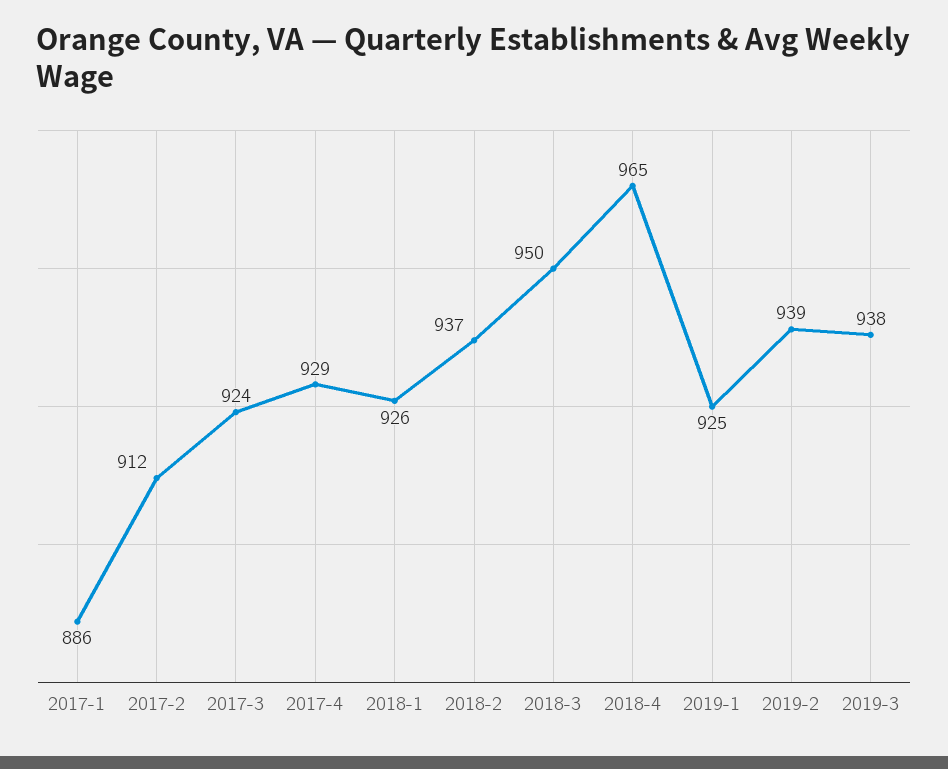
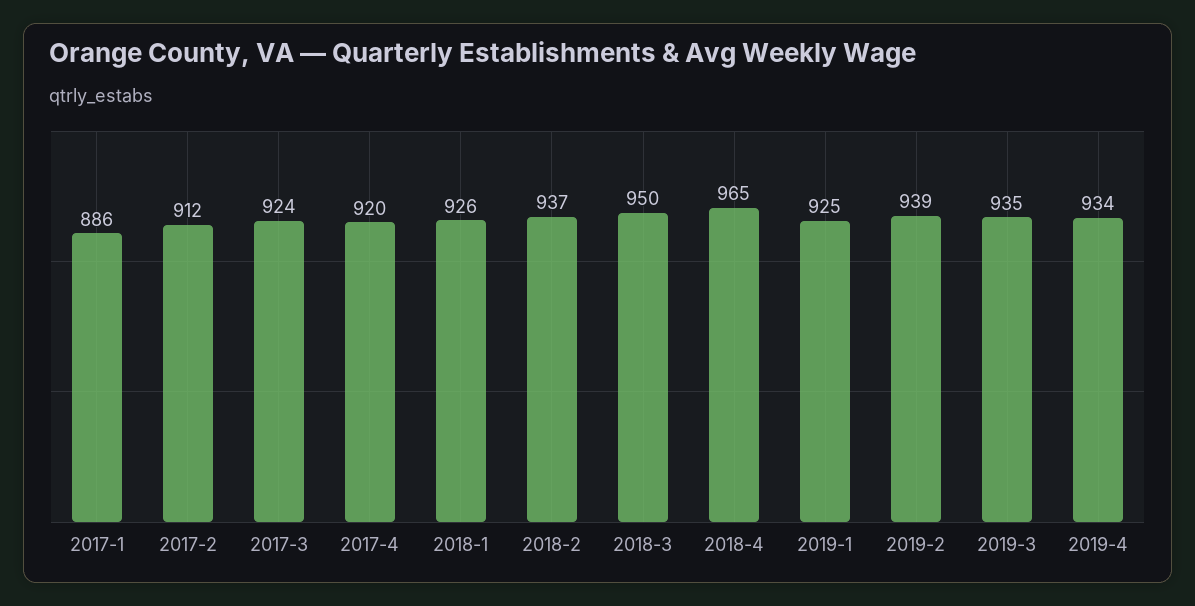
2017-4: 929 -> 920
2019-3: 938 -> 935
2019-4: none -> 934

